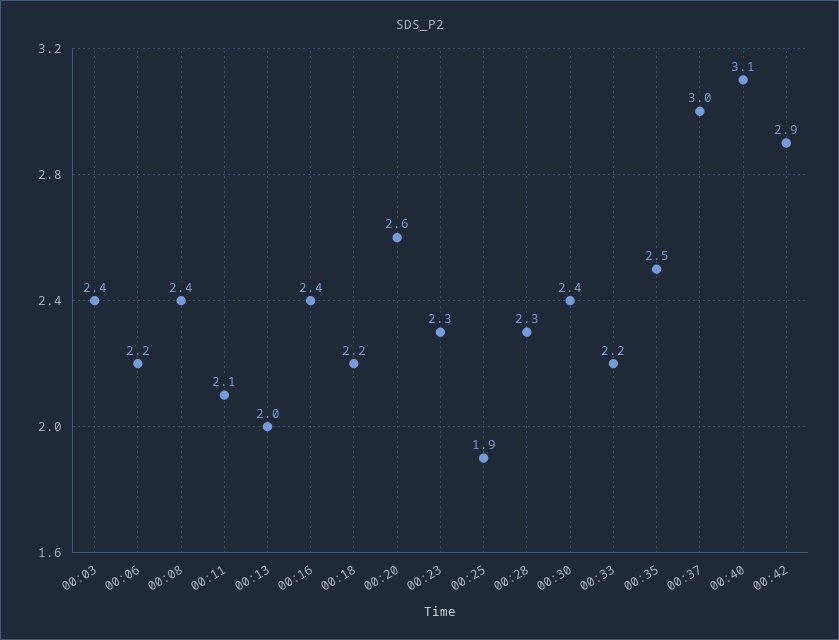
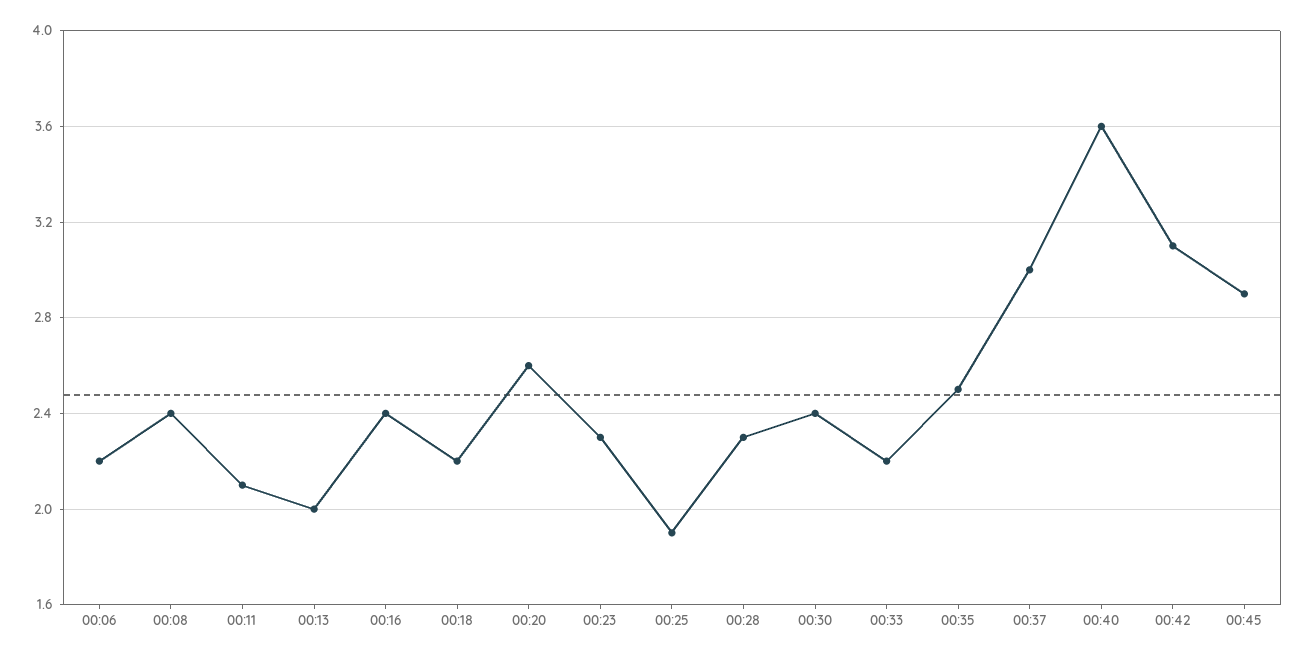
00:03: 2.4 -> none
00:40: 3.1 -> 3.6
00:42: 2.9 -> 3.1
00:45: none -> 2.9

